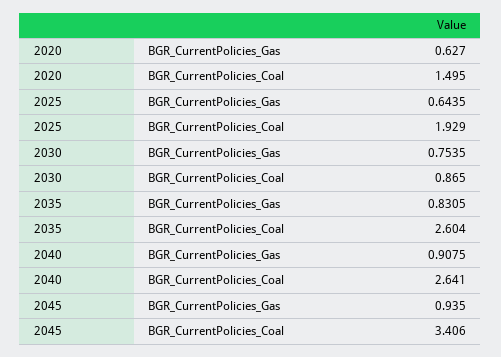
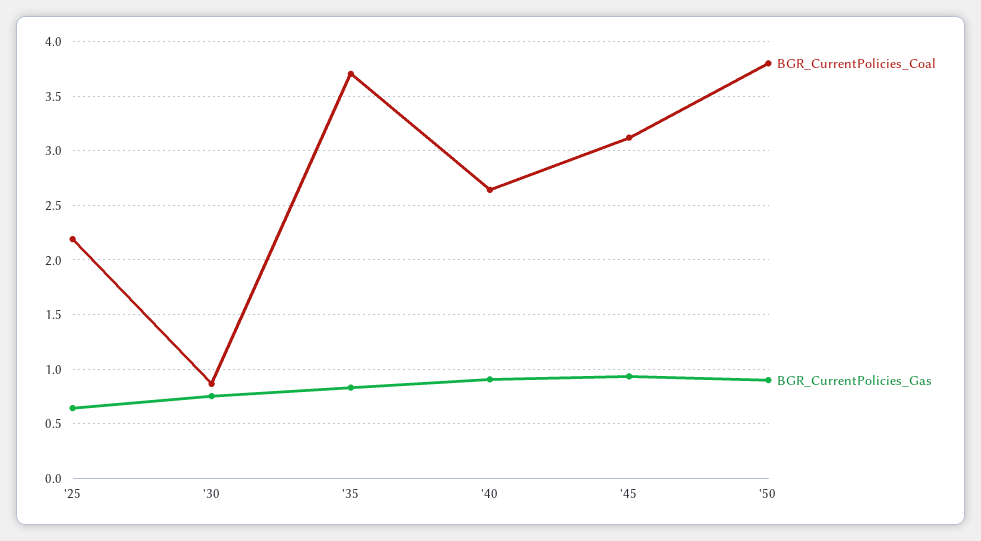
BGR_CurrentPolicies_Gas, 2020: 0.627 -> none
BGR_CurrentPolicies_Coal, 2020: 1.495 -> none
BGR_CurrentPolicies_Coal, 2025: 1.929 -> 2.2
BGR_CurrentPolicies_Coal, 2035: 2.604 -> 3.7
BGR_CurrentPolicies_Coal, 2045: 3.406 -> 3.1
BGR_CurrentPolicies_Coal, '50: none -> 3.8
BGR_CurrentPolicies_Gas, '50: none -> 0.9

